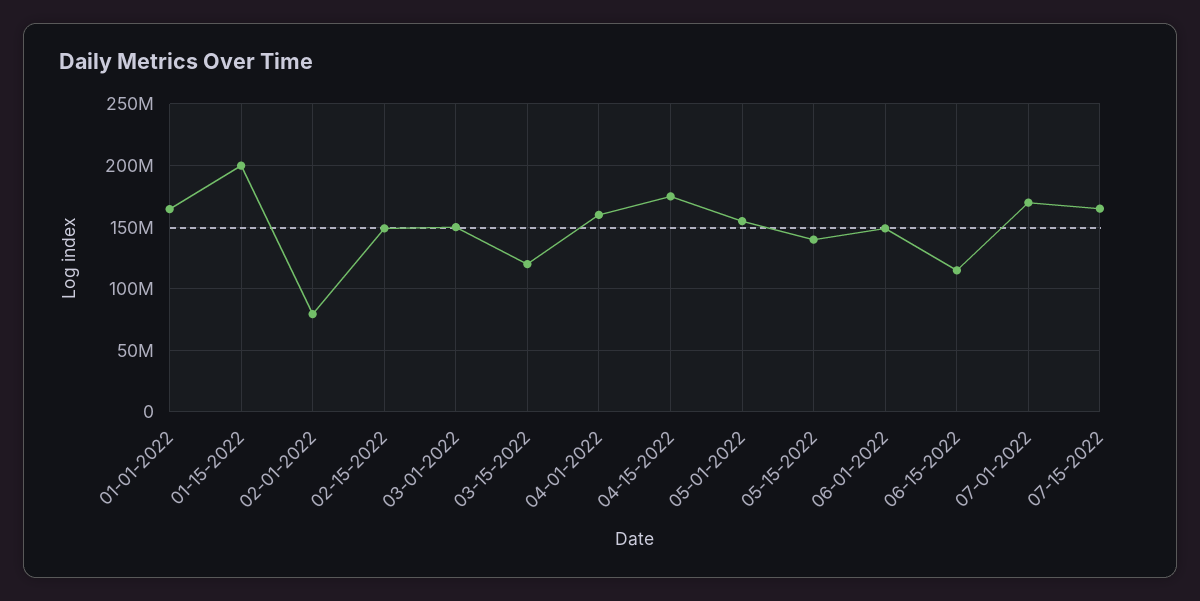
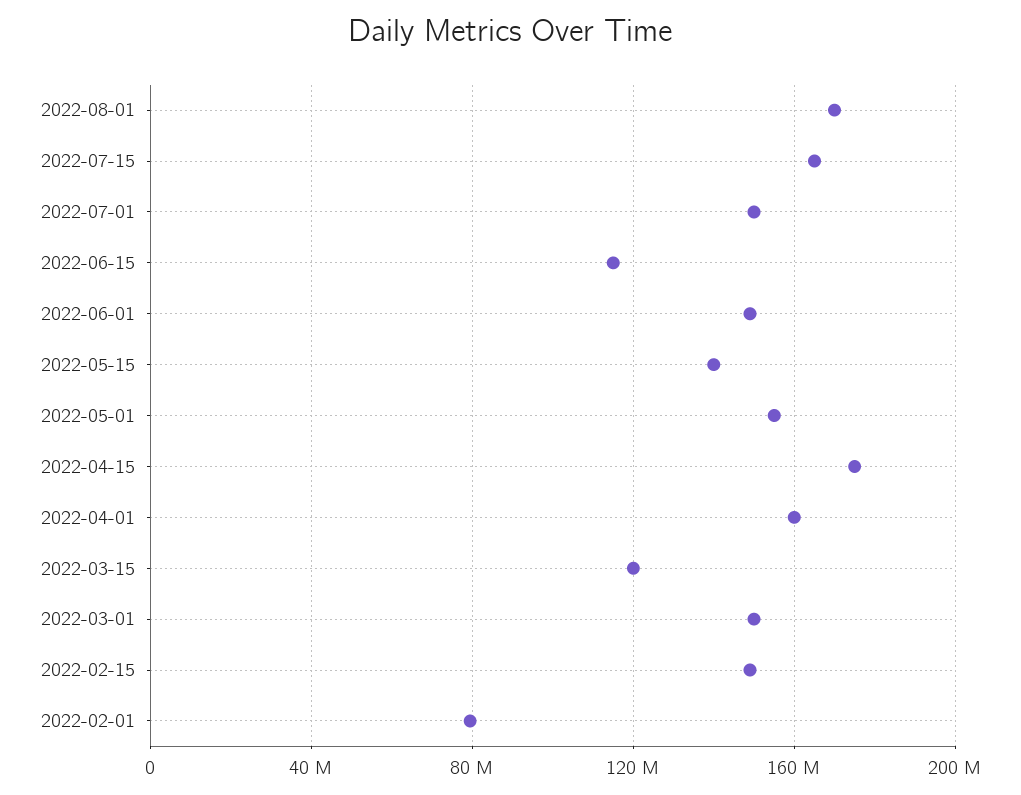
01-01-2022: 165000000 -> none
01-15-2022: 200000000 -> none
07-01-2022: 170000000 -> 150000000
2022-08-01: none -> 170000000

